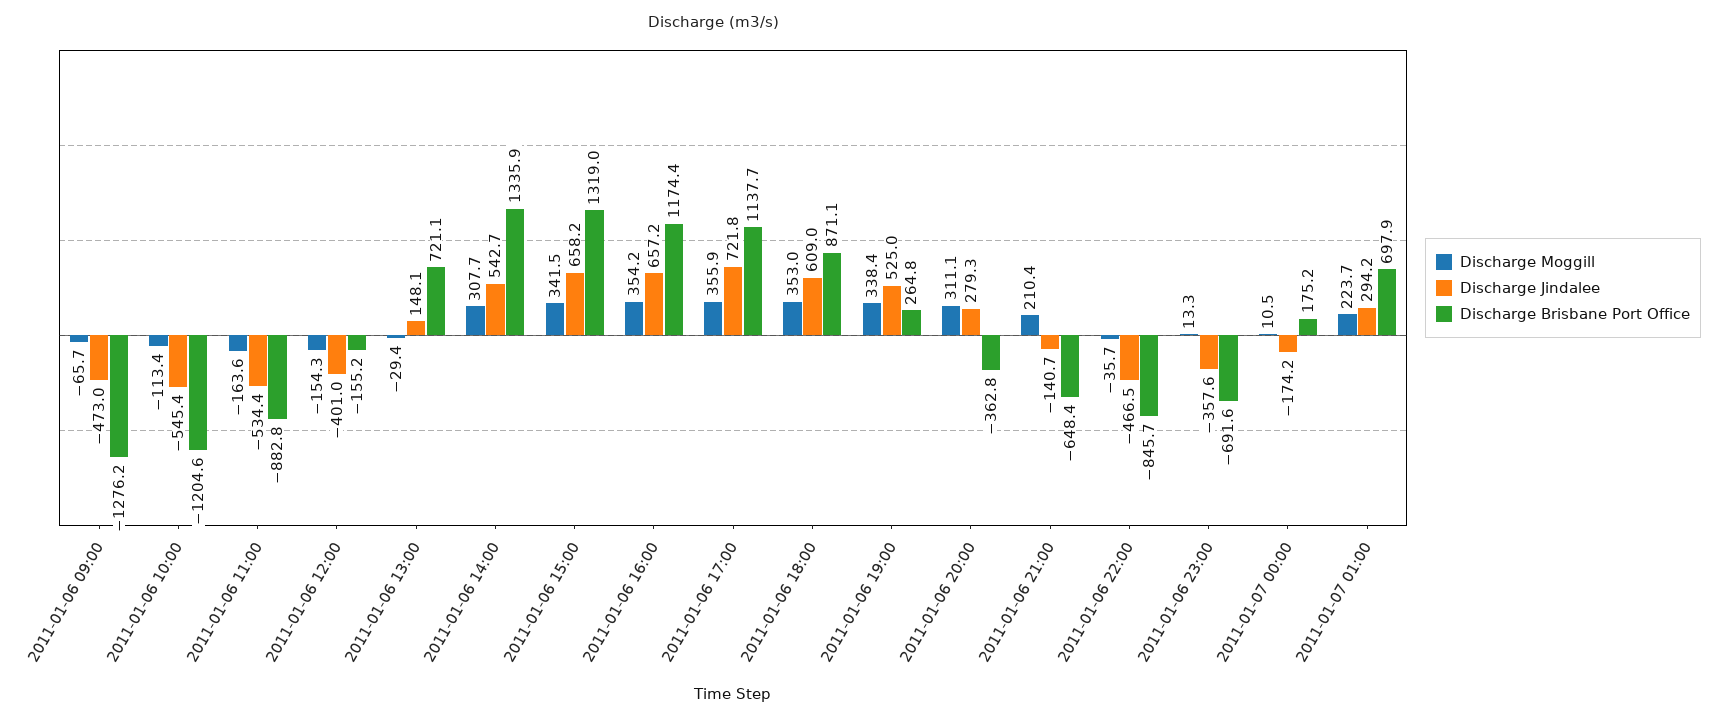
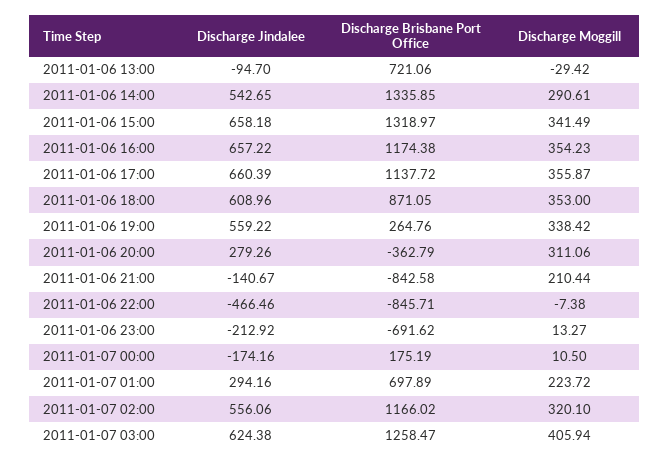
Discharge Moggill, 2011-01-06 09:00: -65.7 -> none
Discharge Jindalee, 2011-01-06 09:00: -473 -> none
Discharge Brisbane Port Office, 2011-01-06 09:00: -1276.2 -> none
Discharge Moggill, 2011-01-06 10:00: -113.4 -> none
Discharge Jindalee, 2011-01-06 10:00: -545.4 -> none
Discharge Brisbane Port Office, 2011-01-06 10:00: -1204.6 -> none
Discharge Moggill, 2011-01-06 11:00: -163.6 -> none
Discharge Jindalee, 2011-01-06 11:00: -534.4 -> none
Discharge Brisbane Port Office, 2011-01-06 11:00: -882.8 -> none
Discharge Moggill, 2011-01-06 12:00: -154.3 -> none
Discharge Jindalee, 2011-01-06 12:00: -401 -> none
Discharge Brisbane Port Office, 2011-01-06 12:00: -155.2 -> none
Discharge Jindalee, 2011-01-06 13:00: 148.1 -> -94.7
Discharge Moggill, 2011-01-06 14:00: 307.7 -> 290.61
Discharge Jindalee, 2011-01-06 17:00: 721.8 -> 660.39
Discharge Jindalee, 2011-01-06 19:00: 525 -> 559.22
Discharge Brisbane Port Office, 2011-01-06 21:00: -648.4 -> -842.58
Discharge Moggill, 2011-01-06 22:00: -35.7 -> -7.38
Discharge Jindalee, 2011-01-06 23:00: -357.6 -> -212.92
Discharge Jindalee, 2011-01-07 02:00: none -> 556.06
Discharge Brisbane Port Office, 2011-01-07 02:00: none -> 1166.02
Discharge Moggill, 2011-01-07 02:00: none -> 320.1
Discharge Jindalee, 2011-01-07 03:00: none -> 624.38
Discharge Brisbane Port Office, 2011-01-07 03:00: none -> 1258.47
Discharge Moggill, 2011-01-07 03:00: none -> 405.94

